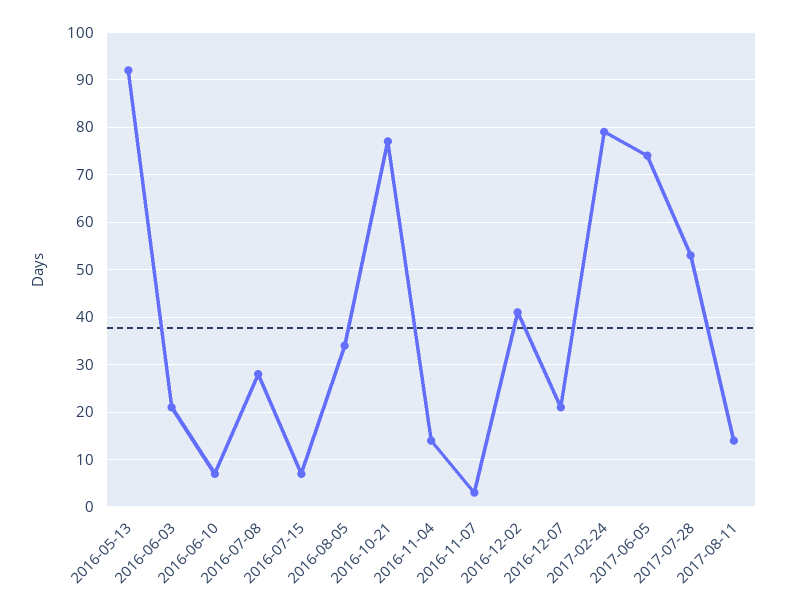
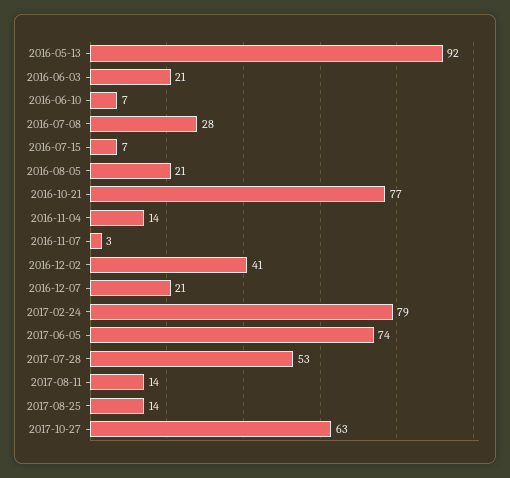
2016-08-05: 35 -> 21
2017-08-25: none -> 14
2017-10-27: none -> 63

